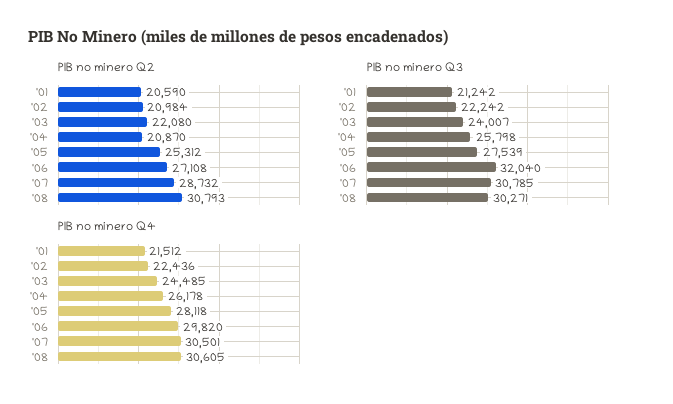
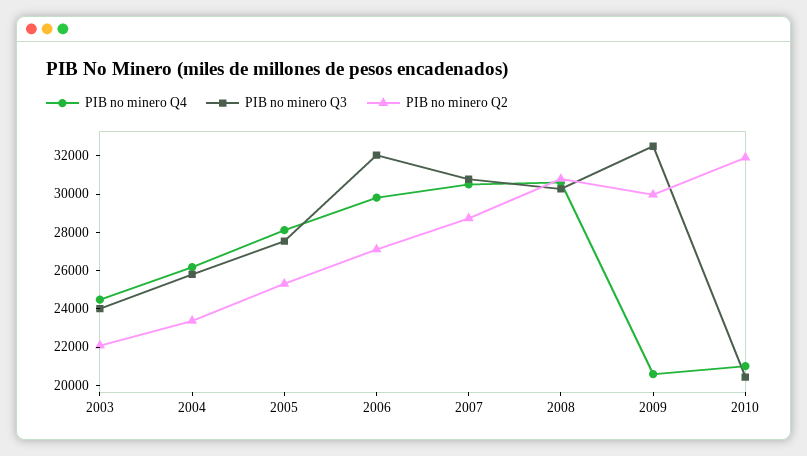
PIB no minero Q2, '01: 20590 -> none
PIB no minero Q2, '02: 20984 -> none
PIB no minero Q2, '04: 20870 -> 23500
PIB no minero Q3, '01: 21242 -> none
PIB no minero Q3, '02: 22242 -> none
PIB no minero Q4, '01: 21512 -> none
PIB no minero Q4, '02: 22436 -> none
PIB no minero Q4, 2009: none -> 20500
PIB no minero Q3, 2009: none -> 32500
PIB no minero Q2, 2009: none -> 30000
PIB no minero Q4, 2010: none -> 21000
PIB no minero Q3, 2010: none -> 20500
PIB no minero Q2, 2010: none -> 32000

